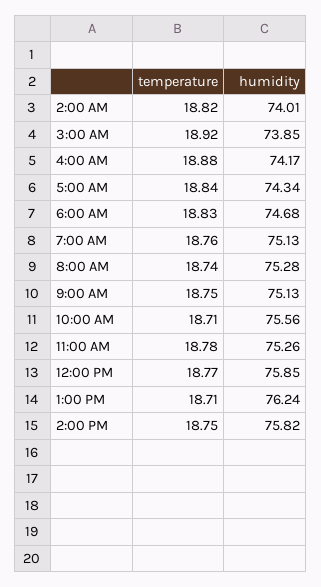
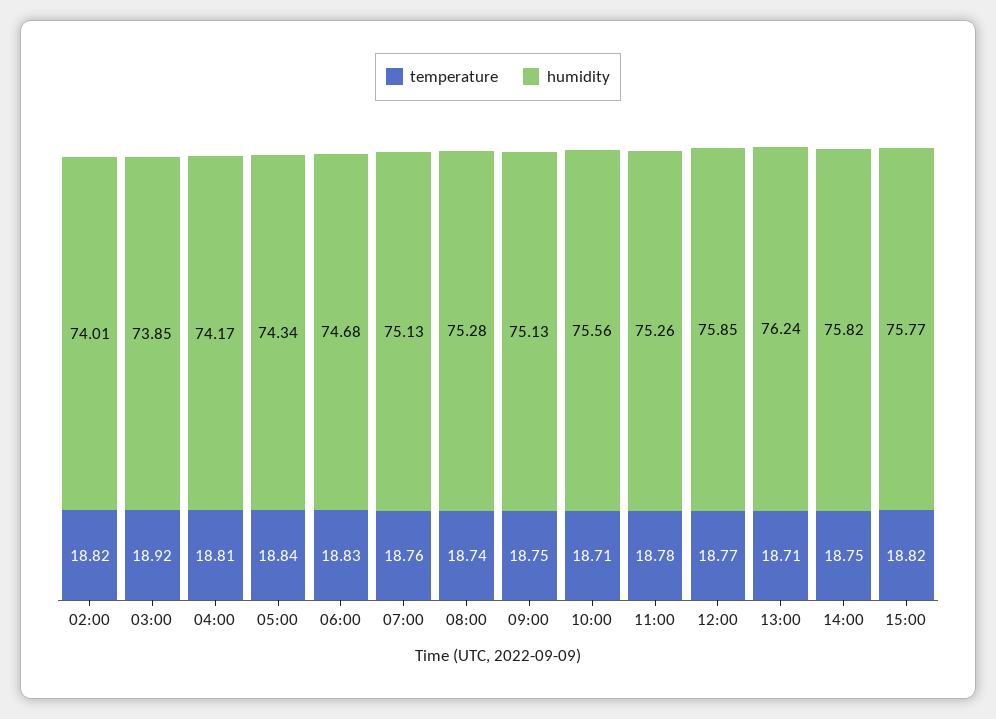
temperature, 4:00 AM: 18.88 -> 18.81
temperature, 15:00: none -> 18.82
humidity, 15:00: none -> 75.77

